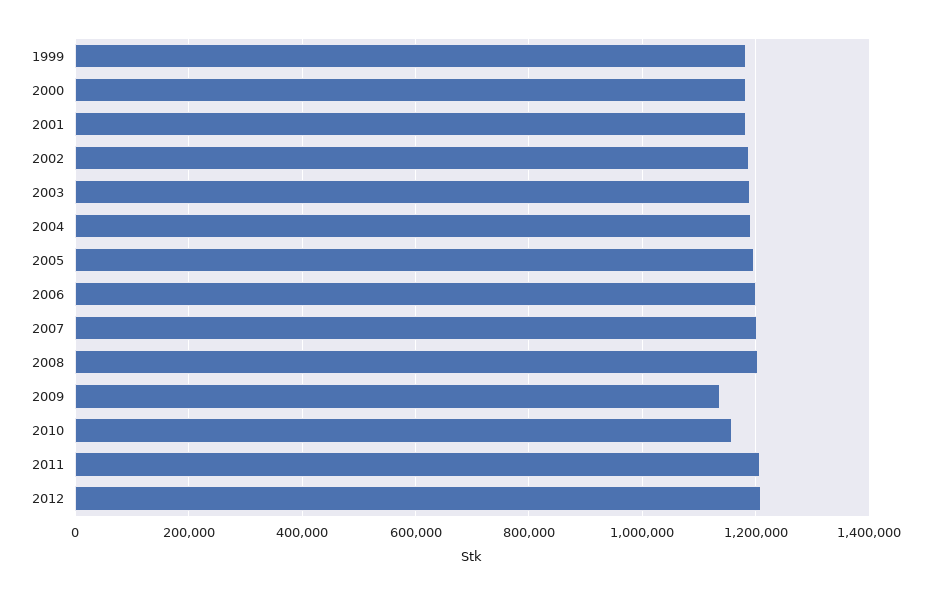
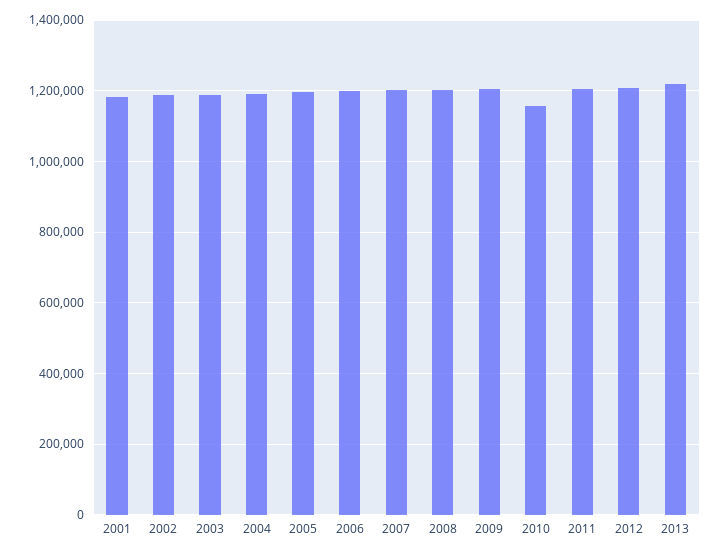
1999: 1180000 -> none
2000: 1180000 -> none
2009: 1140000 -> 1200000
2013: none -> 1220000

